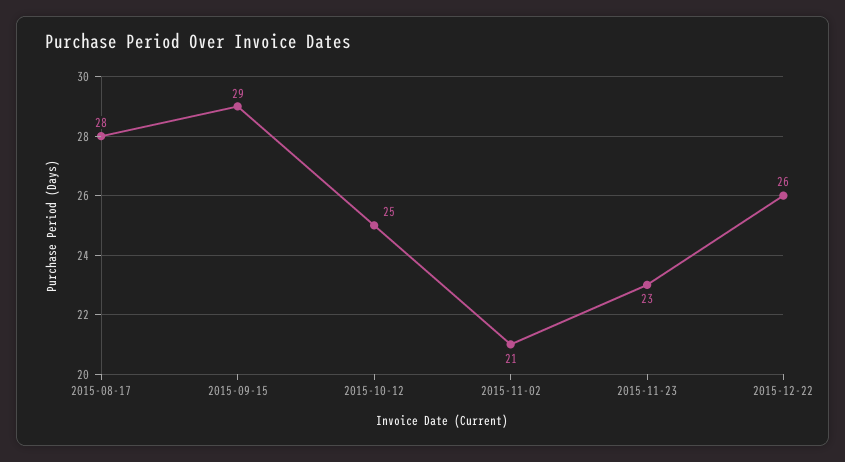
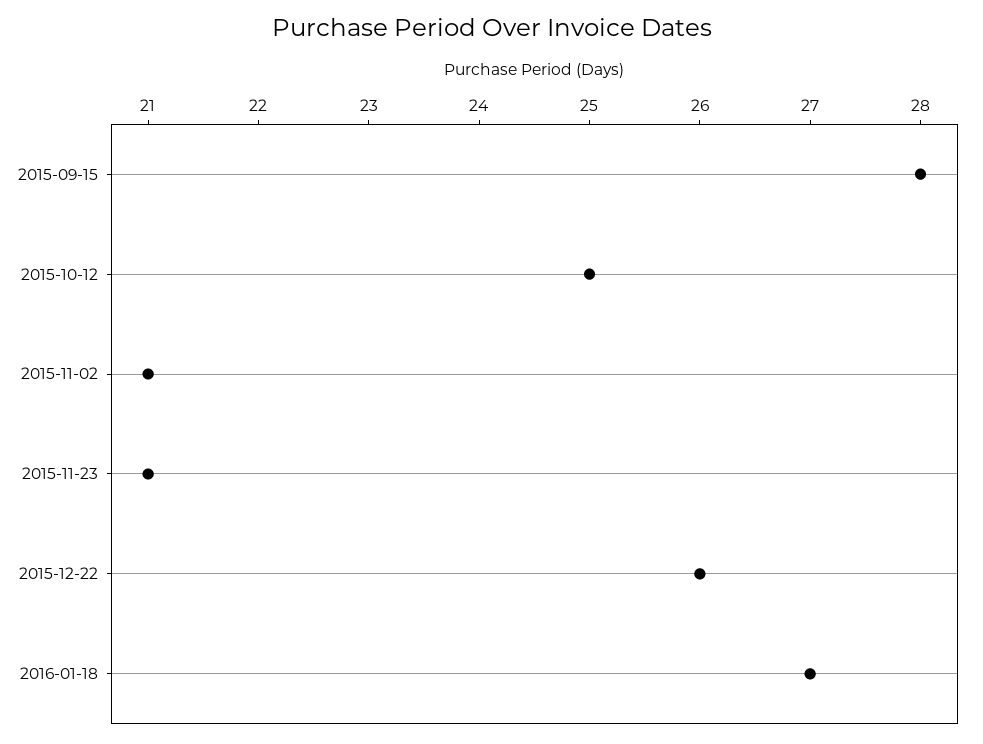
2015-08-17: 28 -> none
2015-09-15: 29 -> 28
2015-11-23: 23 -> 21
2016-01-18: none -> 27

